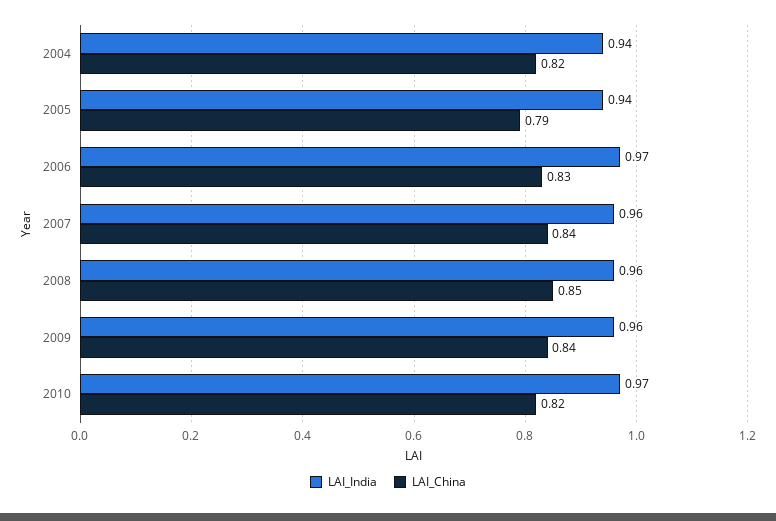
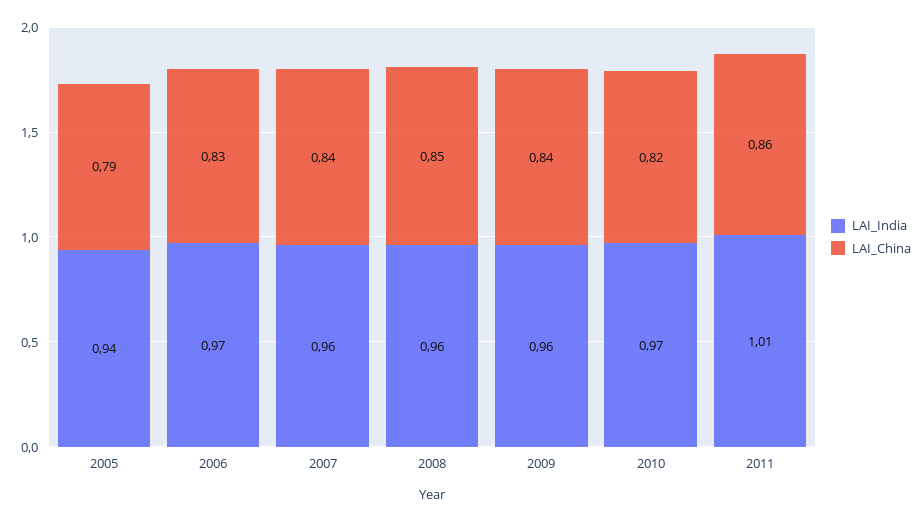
LAI_India, 2004: 0.94 -> none
LAI_China, 2004: 0.82 -> none
LAI_India, 2011: none -> 1.01
LAI_China, 2011: none -> 0.86

